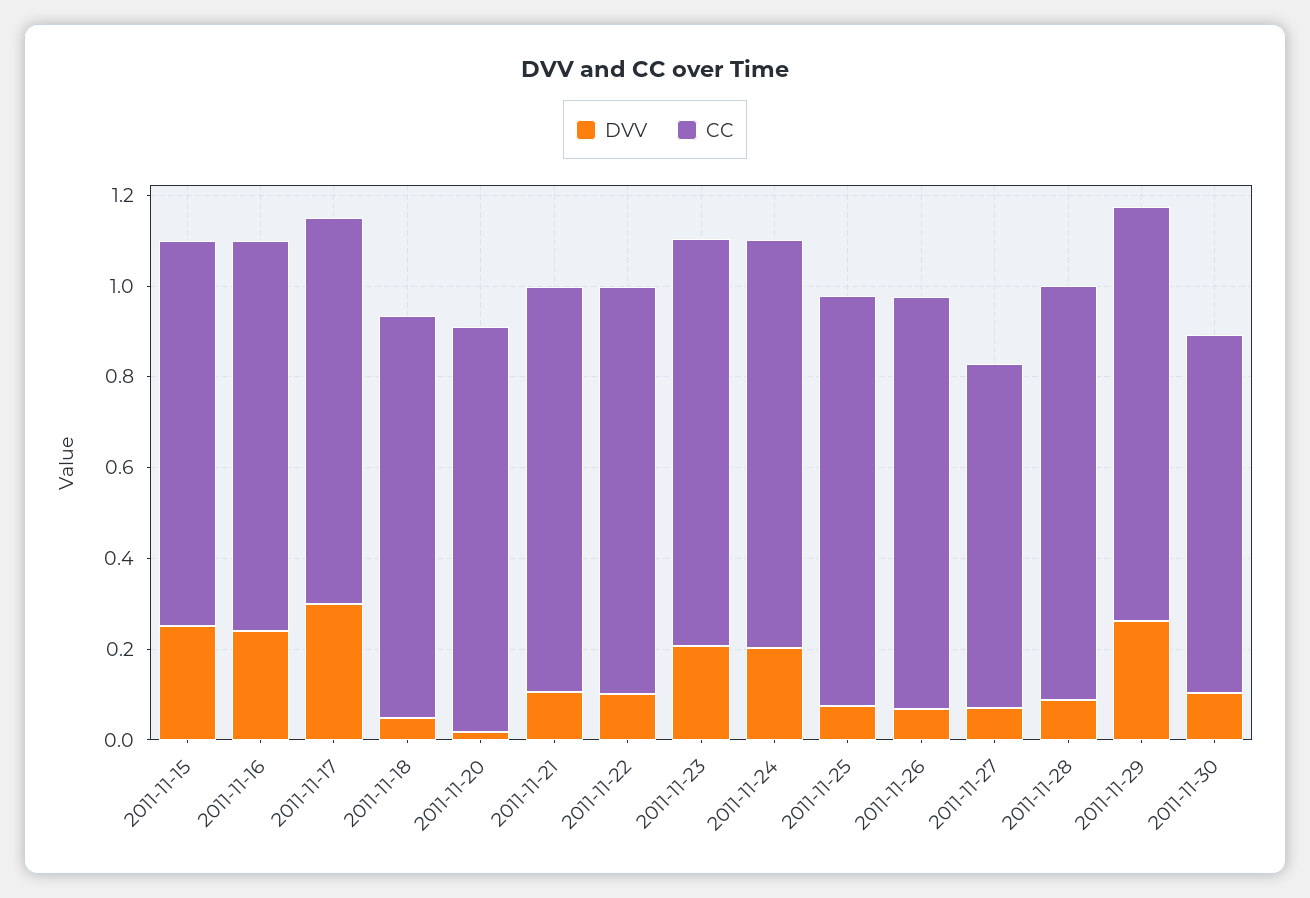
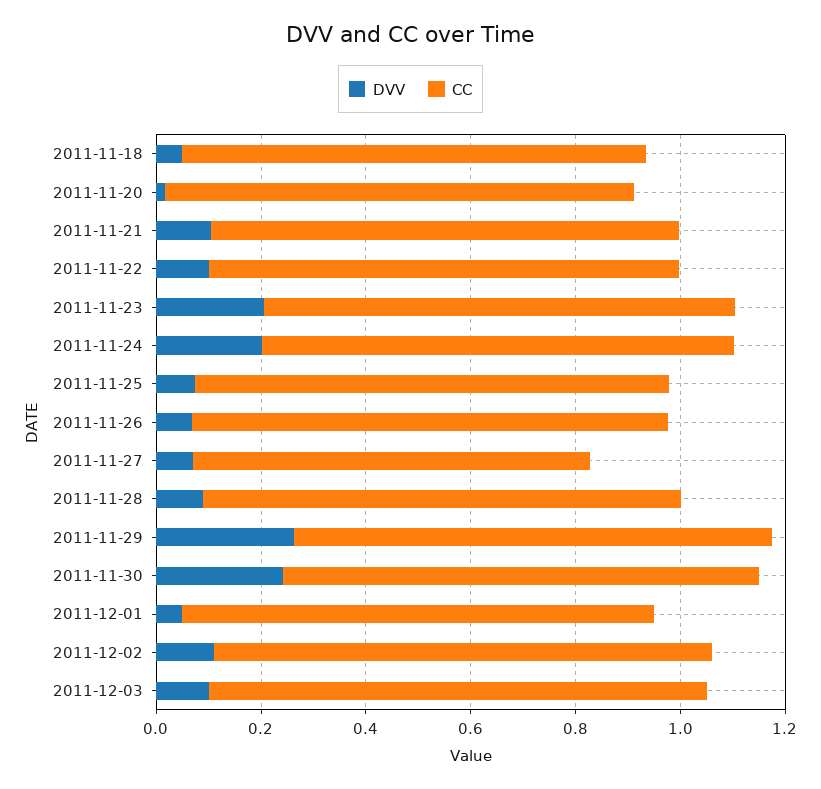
DVV, 2011-11-15: 0.25 -> none
CC, 2011-11-15: 0.85 -> none
DVV, 2011-11-16: 0.25 -> none
CC, 2011-11-16: 0.85 -> none
DVV, 2011-11-17: 0.3 -> none
CC, 2011-11-17: 0.85 -> none
DVV, 2011-11-30: 0.1 -> 0.25
CC, 2011-11-30: 0.8 -> 0.9
DVV, 2011-12-01: none -> 0.05
CC, 2011-12-01: none -> 0.9
DVV, 2011-12-02: none -> 0.1
CC, 2011-12-02: none -> 0.95
DVV, 2011-12-03: none -> 0.1
CC, 2011-12-03: none -> 0.95

